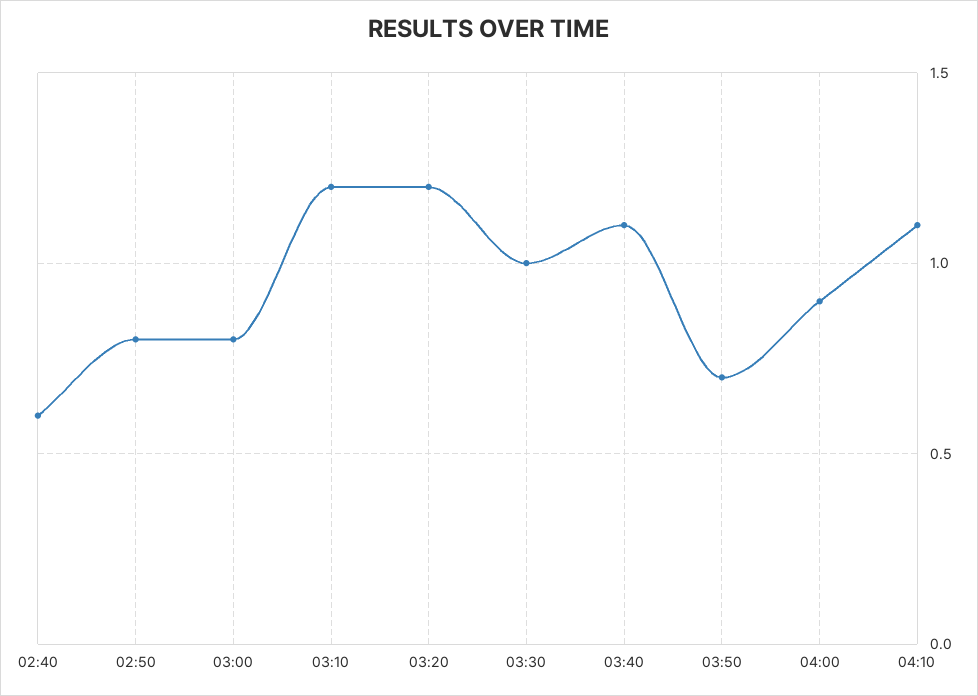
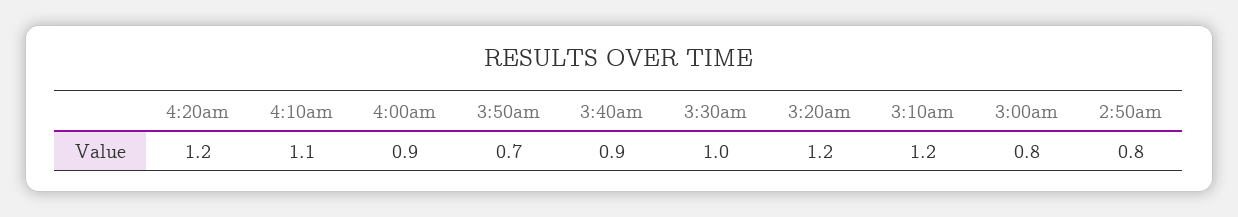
02:40: 0.6 -> none
03:40: 1.1 -> 0.9
4:20am: none -> 1.2

